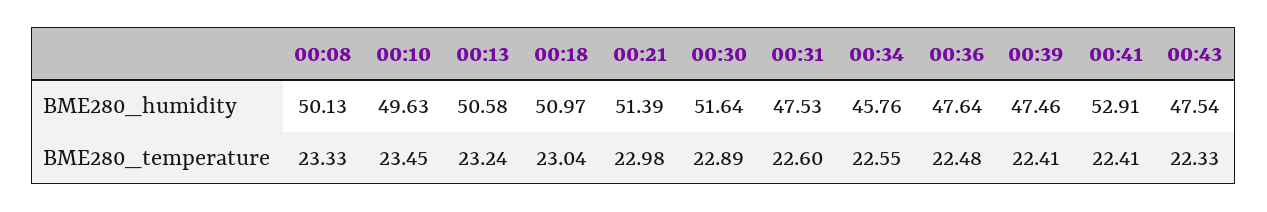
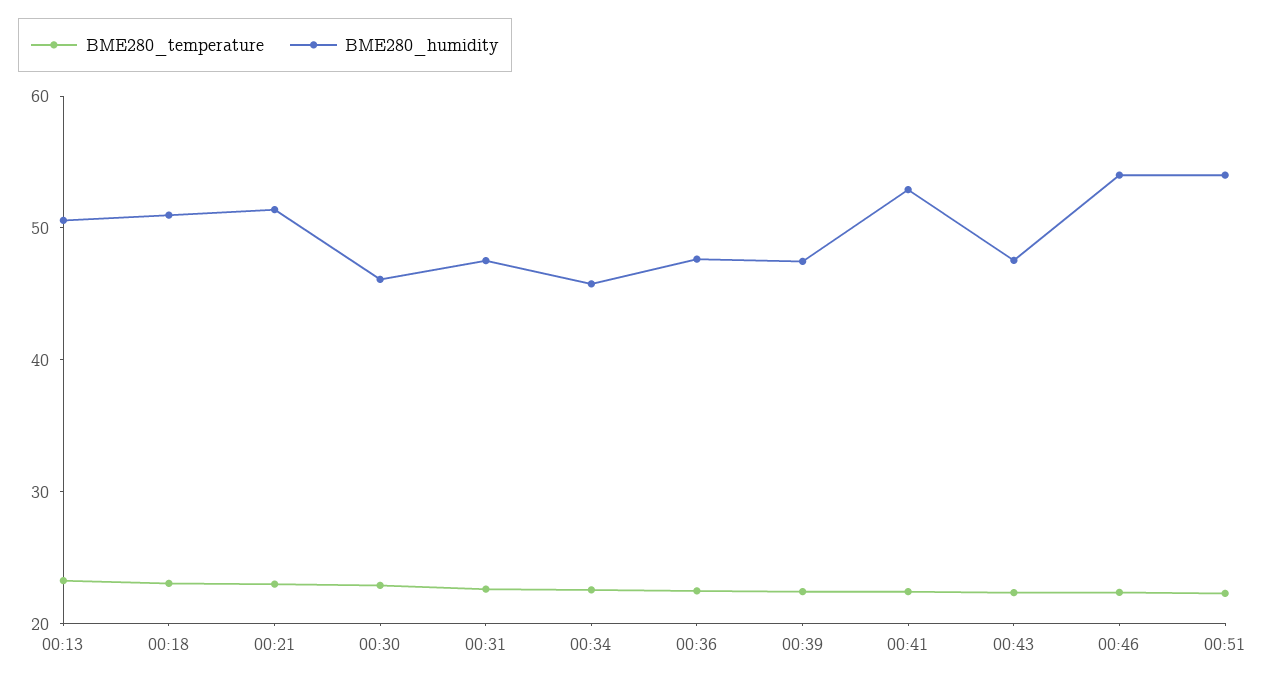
BME280_humidity, 00:08: 50.13 -> none
BME280_humidity, 00:10: 49.63 -> none
BME280_humidity, 00:30: 51.64 -> 46
BME280_temperature, 00:08: 23.33 -> none
BME280_temperature, 00:10: 23.45 -> none
BME280_temperature, 00:46: none -> 22
BME280_humidity, 00:46: none -> 54
BME280_temperature, 00:51: none -> 22
BME280_humidity, 00:51: none -> 54

